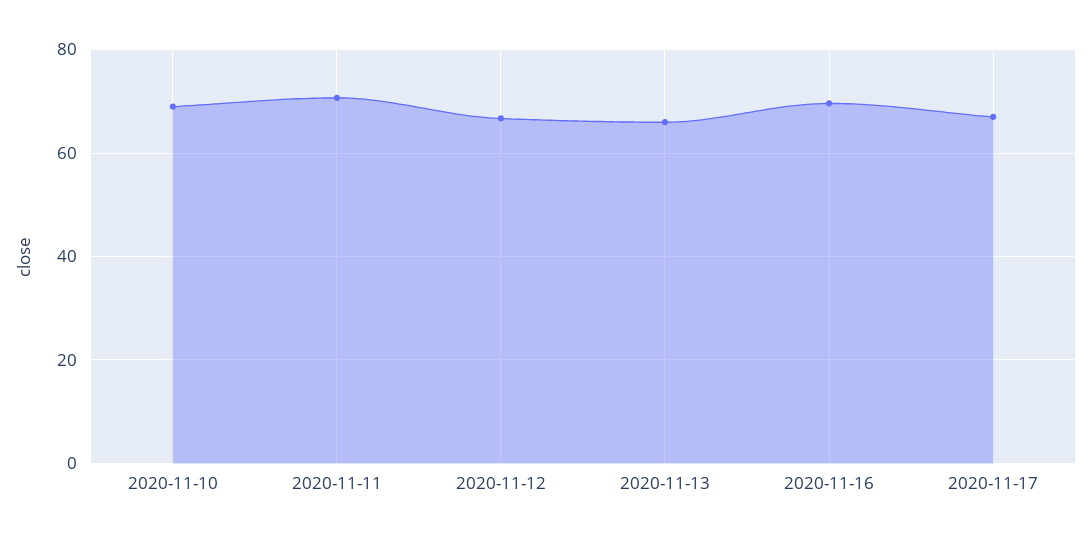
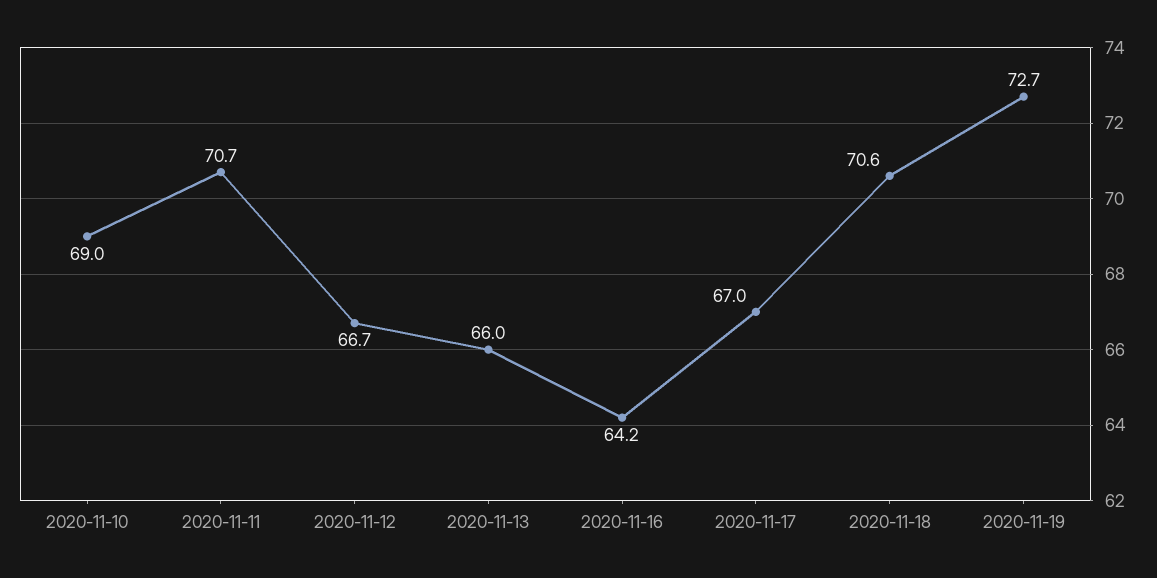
2020-11-16: 70 -> 64.2
2020-11-18: none -> 70.6
2020-11-19: none -> 72.7

